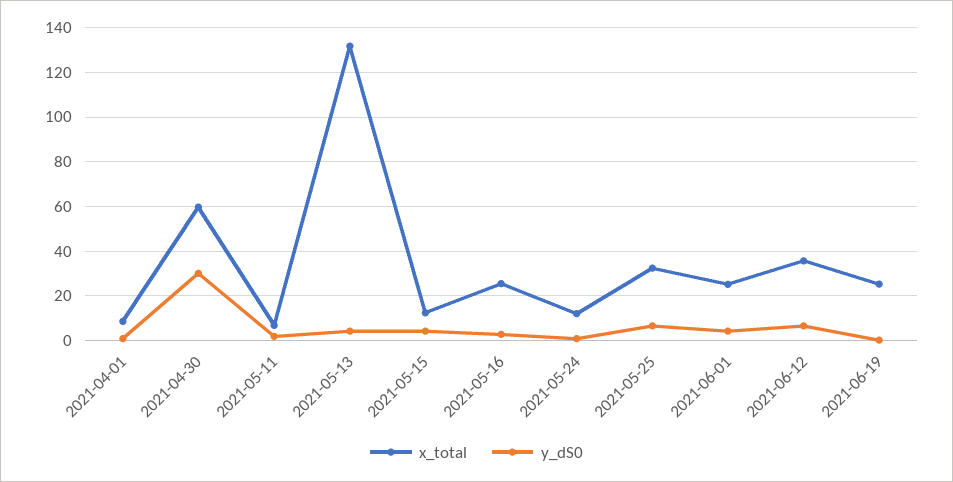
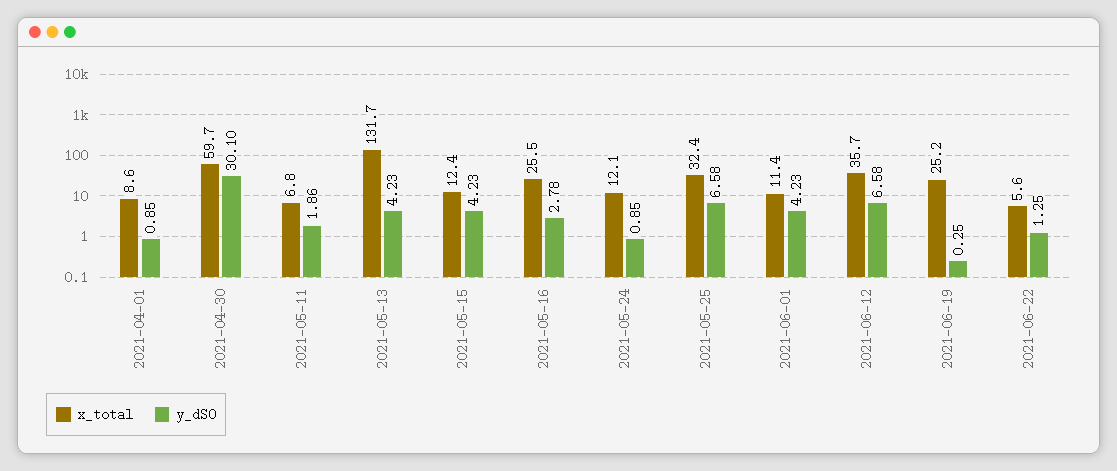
x_total, 2021-06-01: 25 -> 11.4
x_total, 2021-06-22: none -> 5.6
y_dS0, 2021-06-22: none -> 1.25

